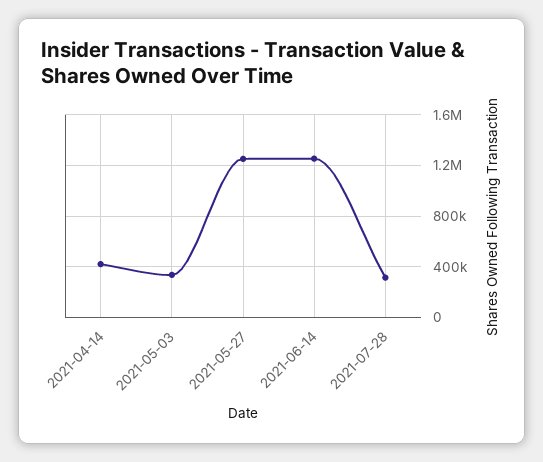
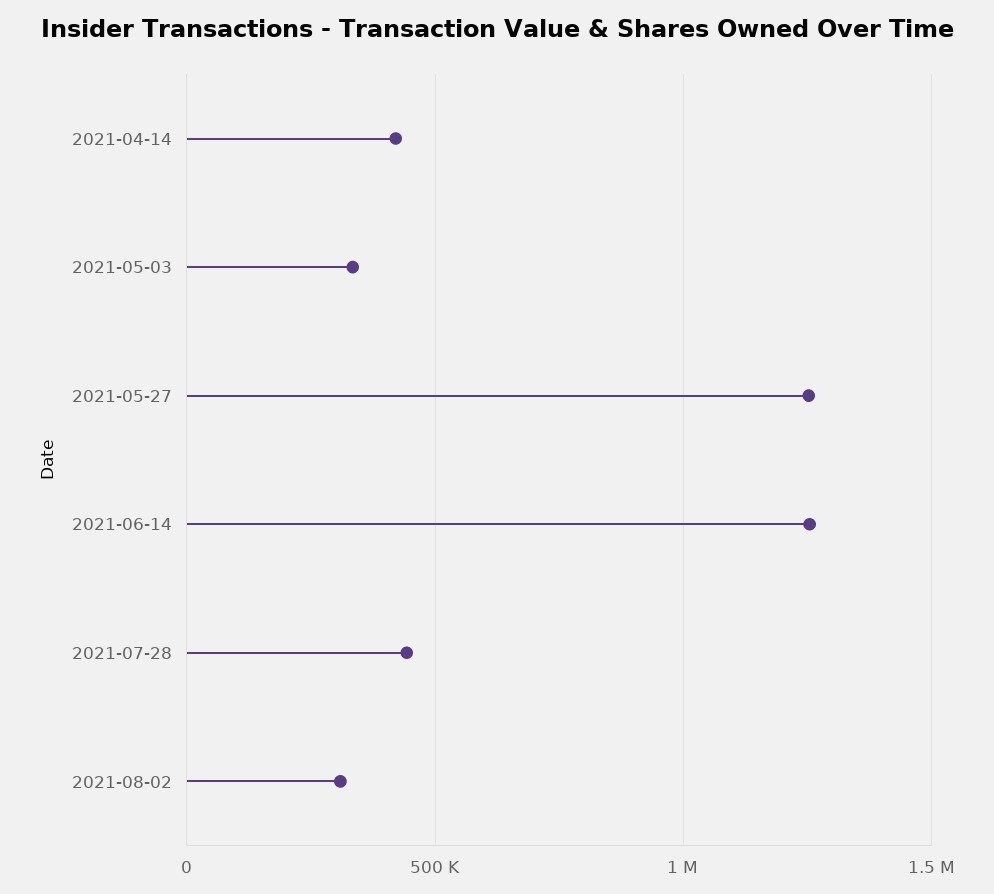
2021-07-28: 300000 -> 450000
2021-08-02: none -> 300000

